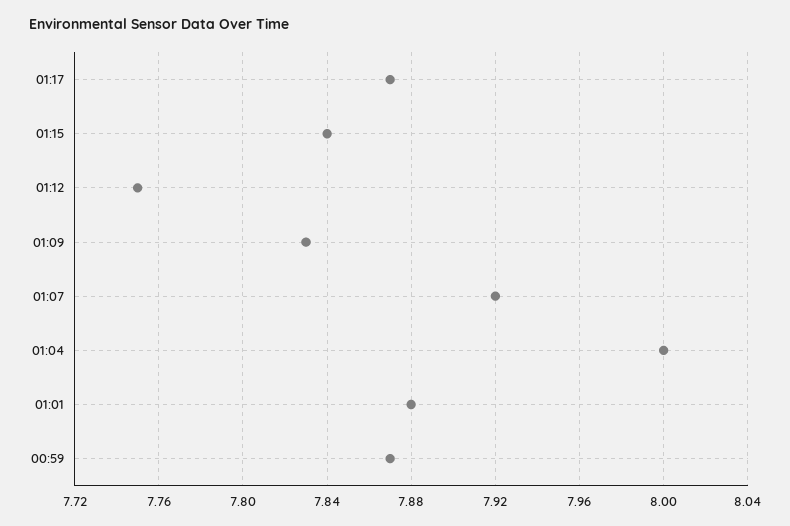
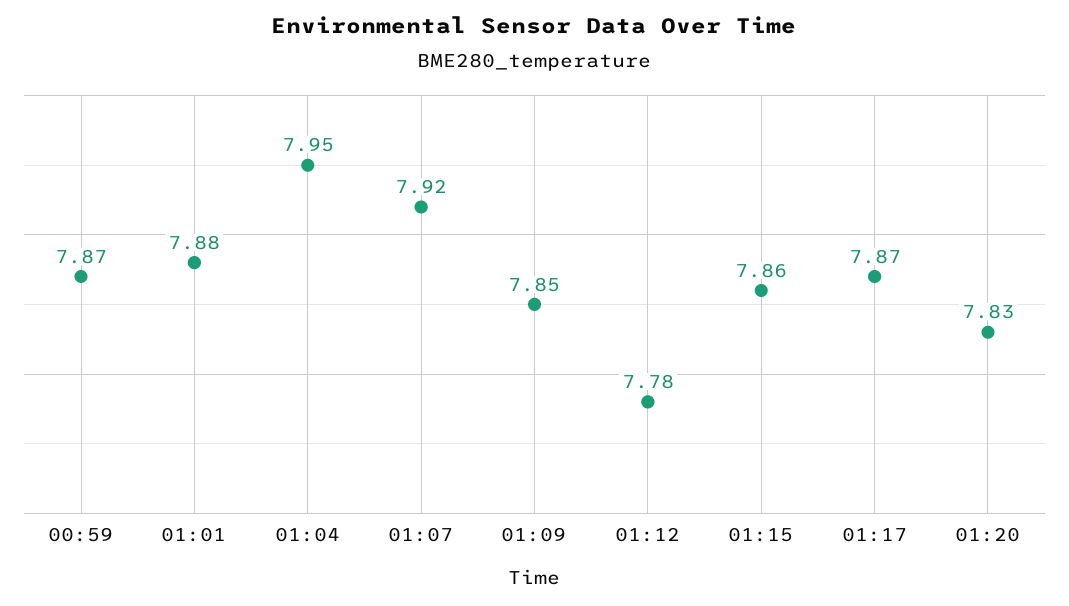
01:15: 7.84 -> 7.86
01:12: 7.75 -> 7.78
01:09: 7.83 -> 7.85
01:04: 8 -> 7.95
01:20: none -> 7.83

